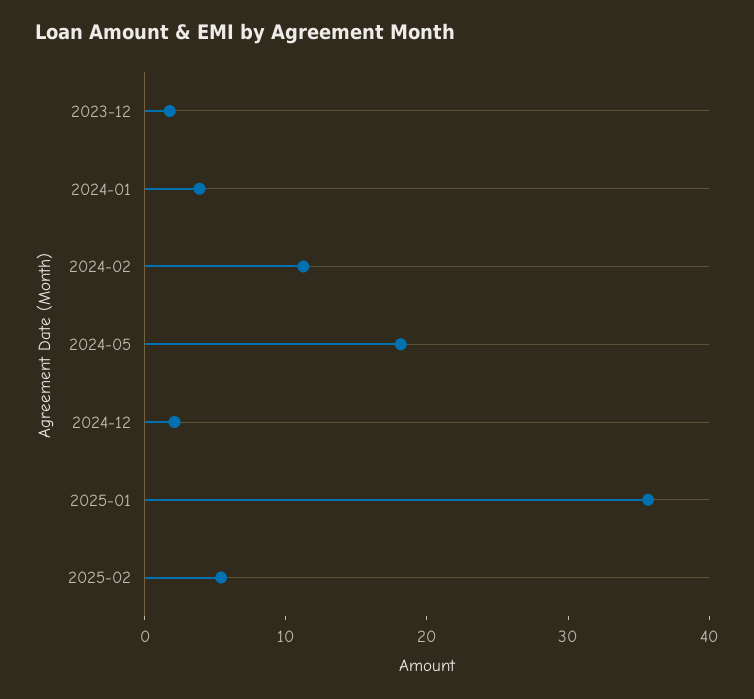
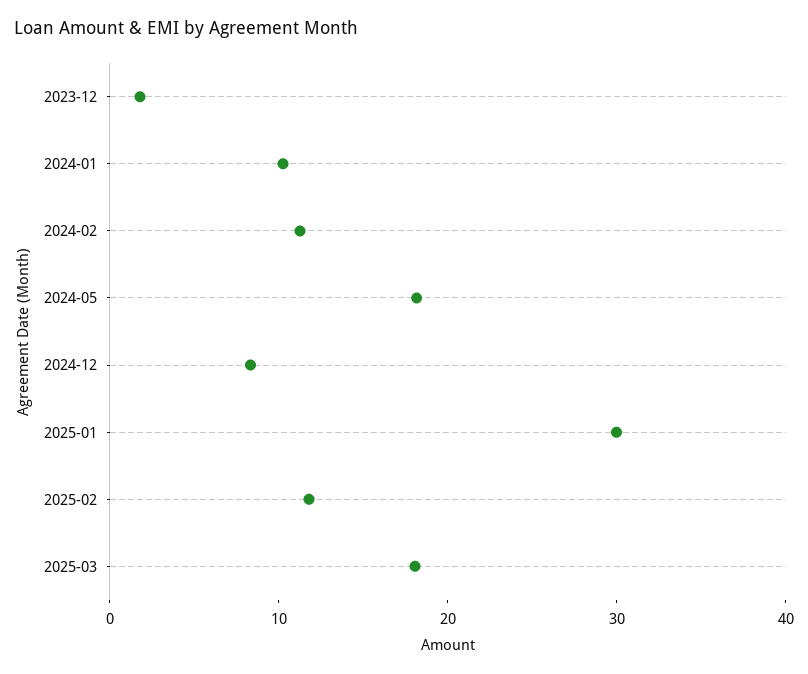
2024-01: 4 -> 10
2024-12: 2 -> 8
2025-01: 36 -> 30
2025-02: 6 -> 12
2025-03: none -> 18

